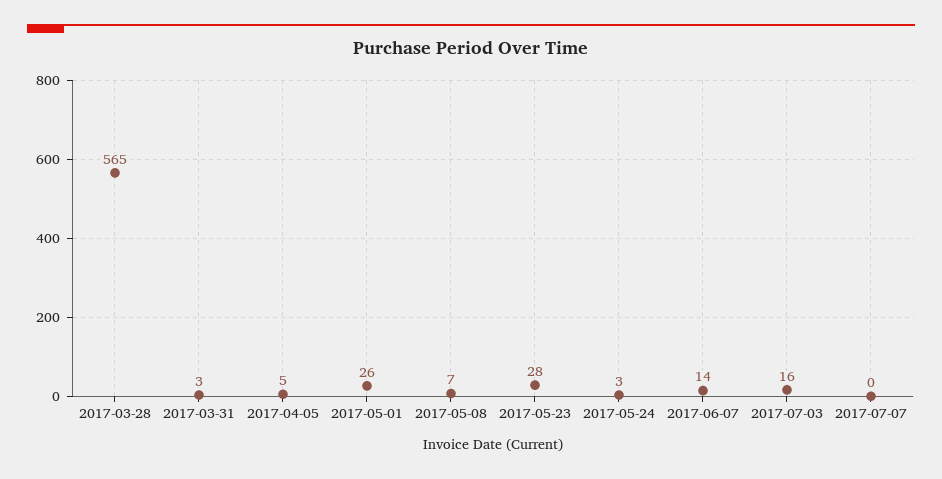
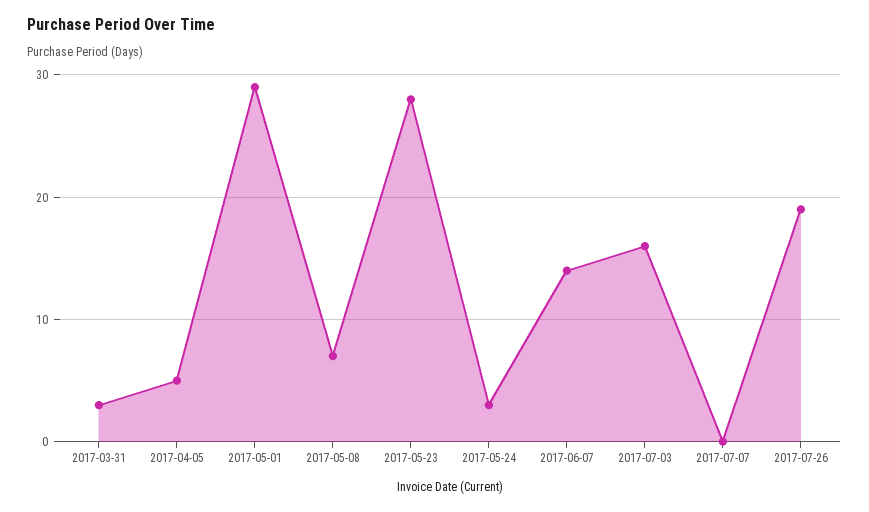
2017-03-28: 565 -> none
2017-05-01: 26 -> 29
2017-07-26: none -> 19

